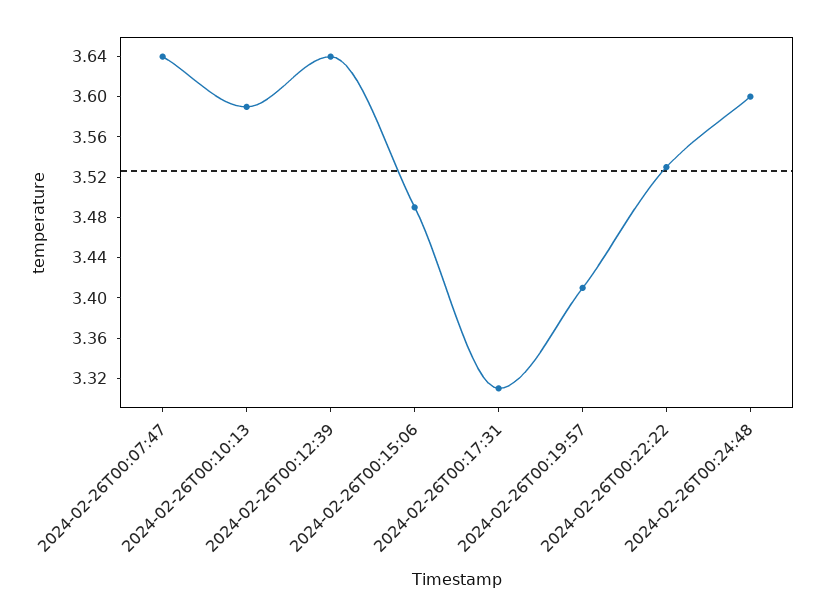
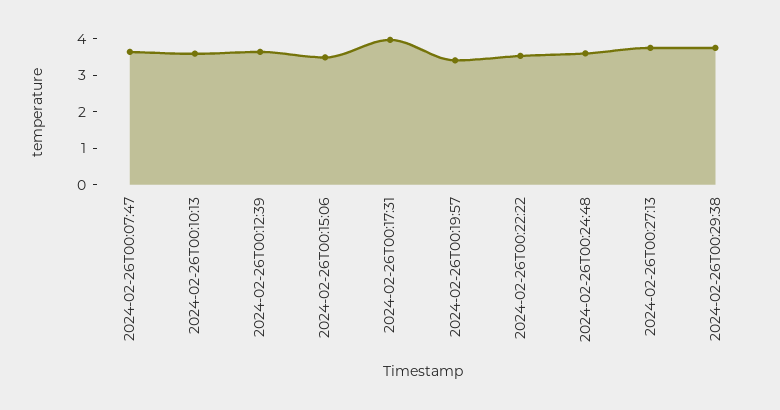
2024-02-26T00:17:31: 3.31 -> 4
2024-02-26T00:27:13: none -> 3.75
2024-02-26T00:29:38: none -> 3.75

